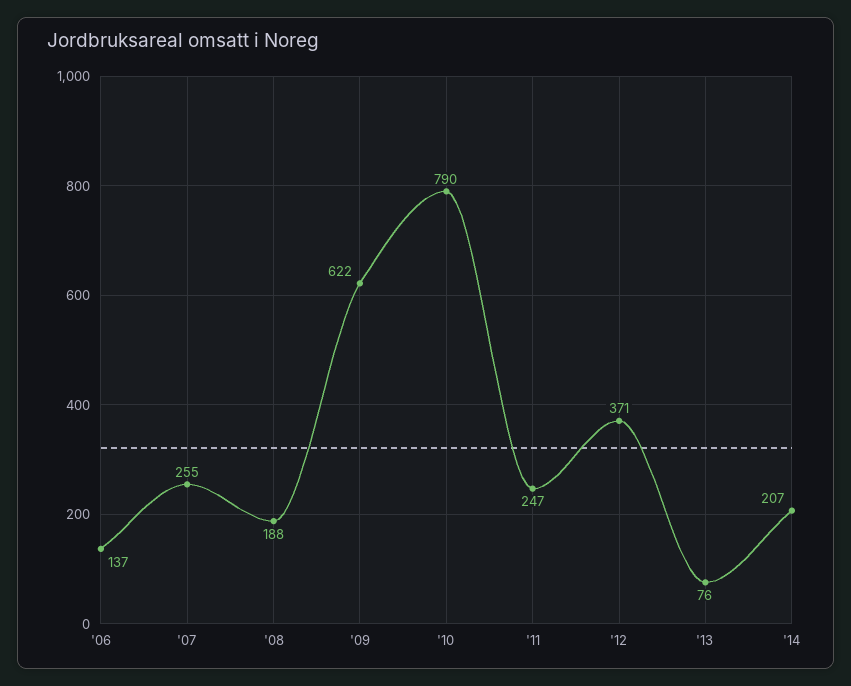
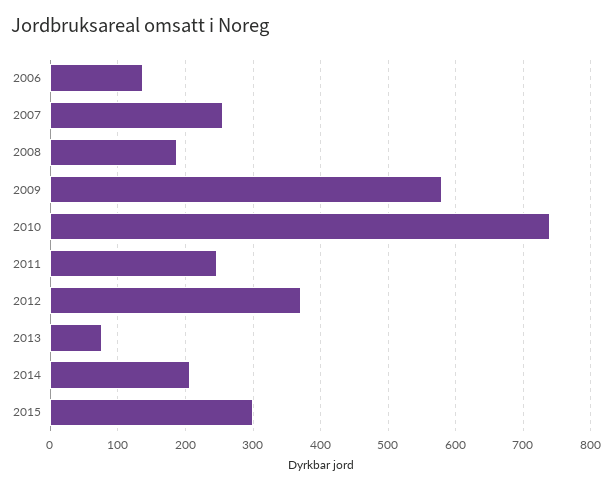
'09: 622 -> 580
'10: 790 -> 740
2015: none -> 300

